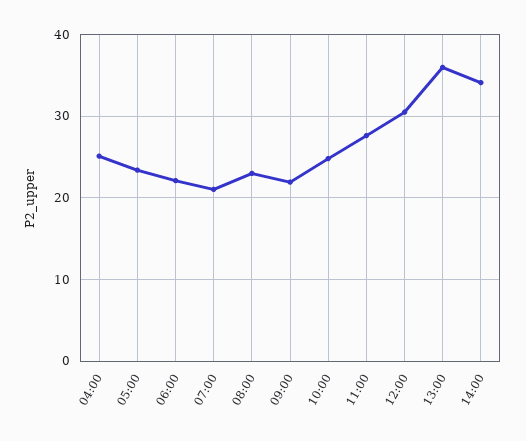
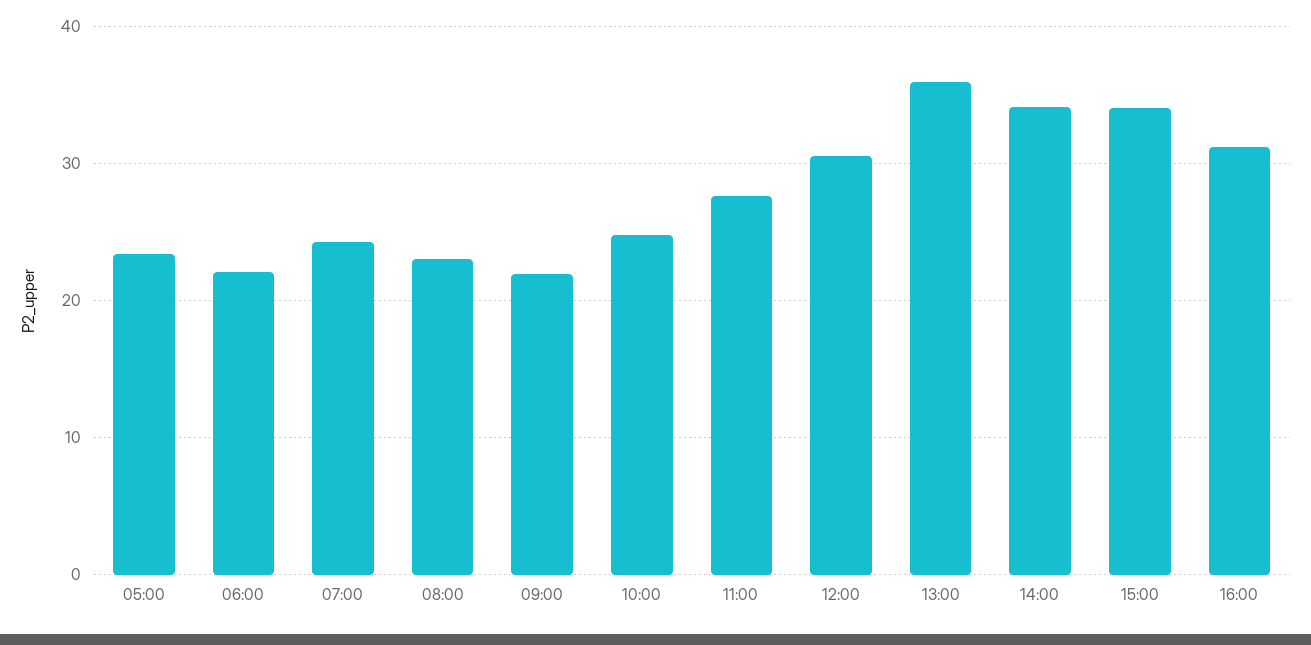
04:00: 25 -> none
07:00: 21 -> 24
15:00: none -> 34
16:00: none -> 31

